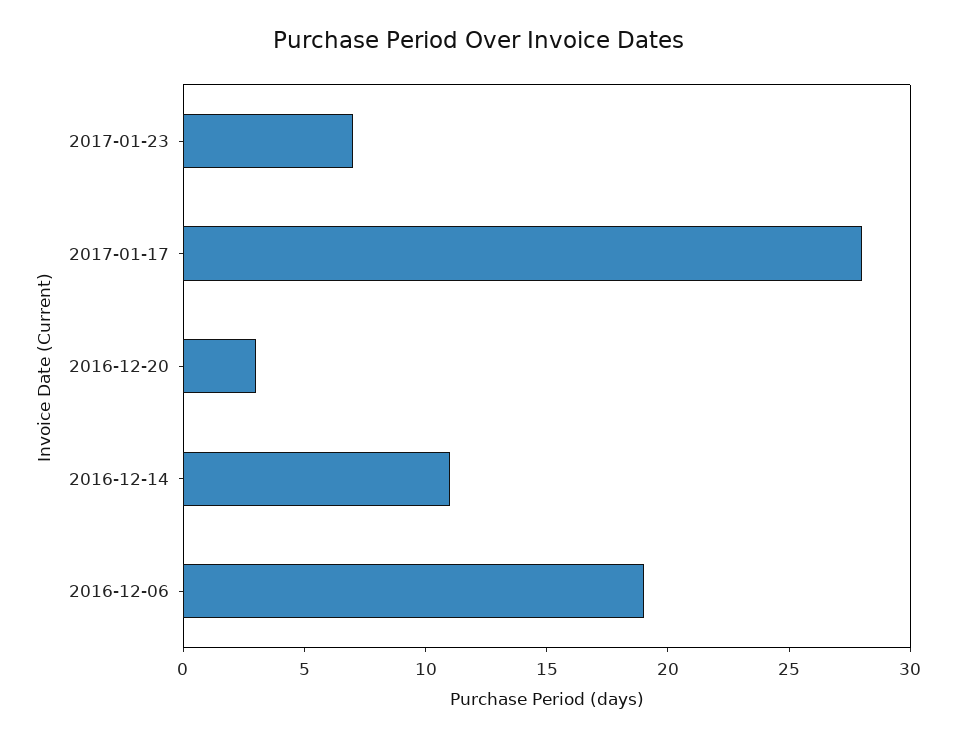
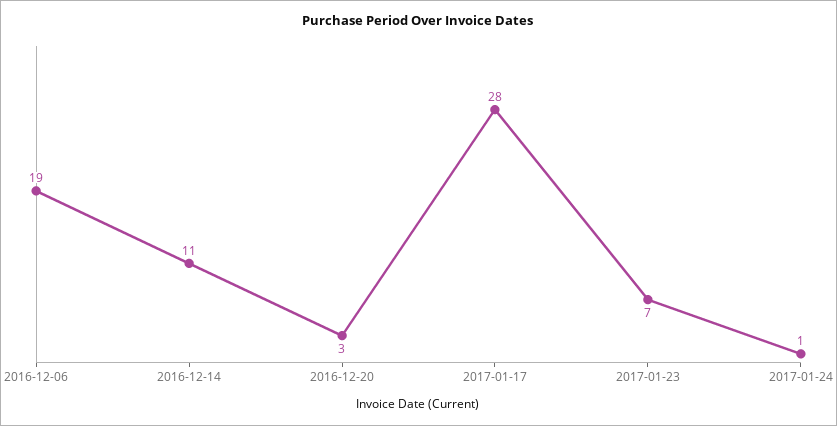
2017-01-24: none -> 1

